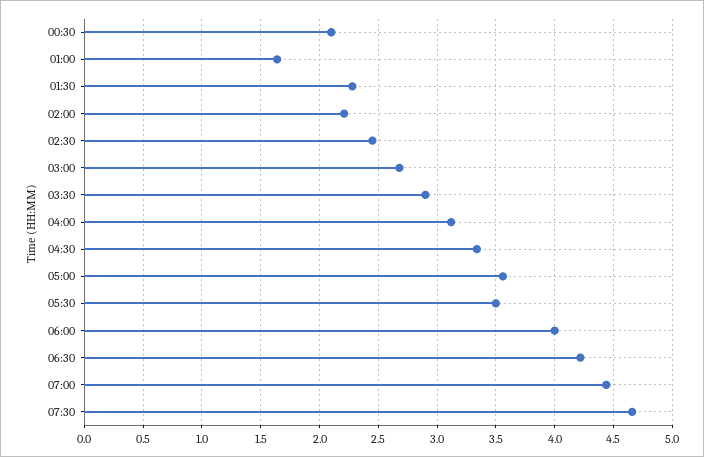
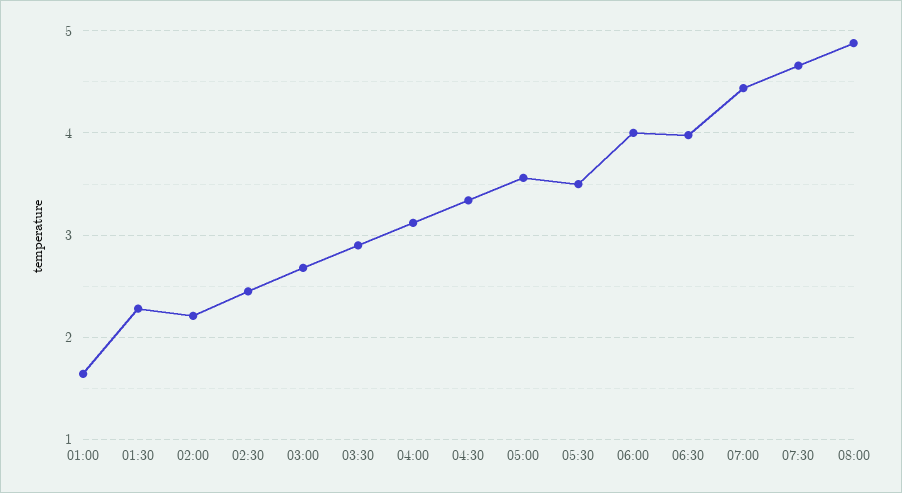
00:30: 2.1 -> none
06:30: 4.2 -> 4
08:00: none -> 4.9

